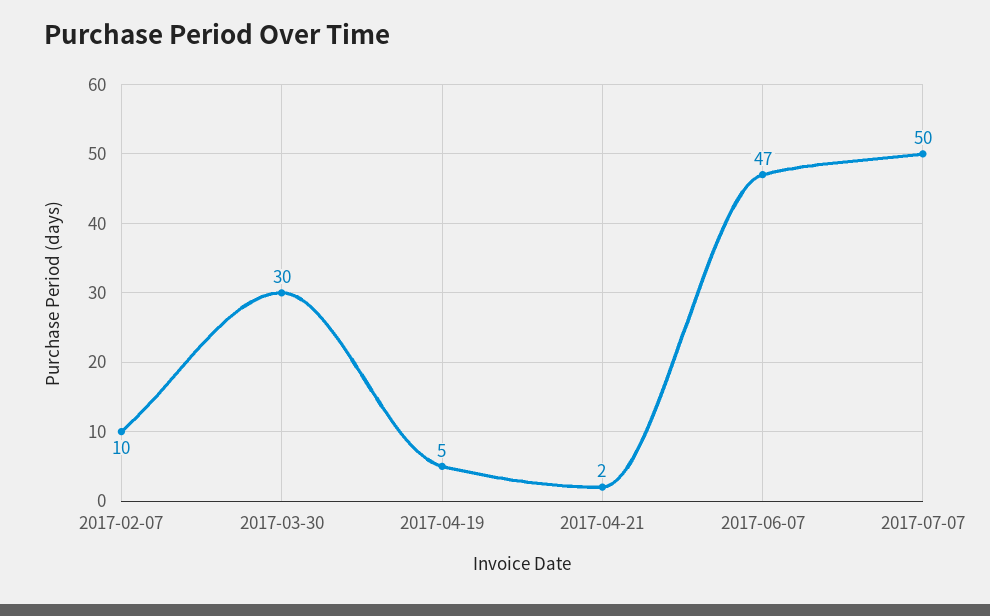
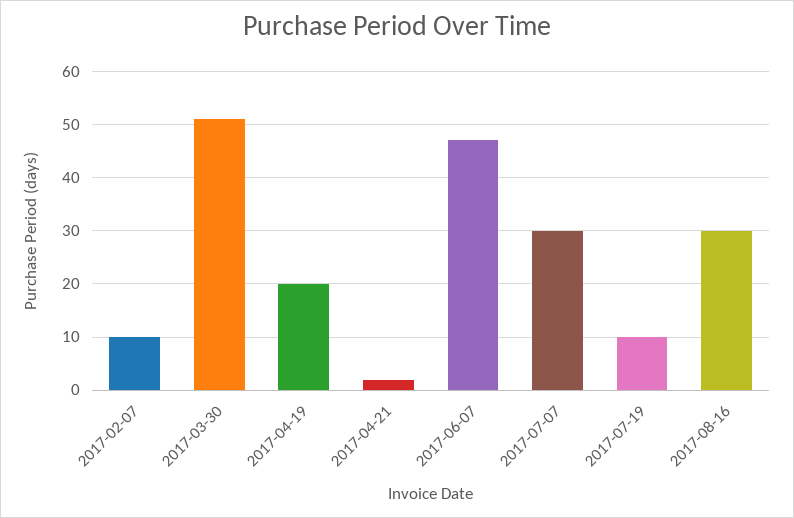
2017-03-30: 30 -> 50
2017-04-19: 5 -> 20
2017-07-07: 50 -> 30
2017-07-19: none -> 10
2017-08-16: none -> 30

